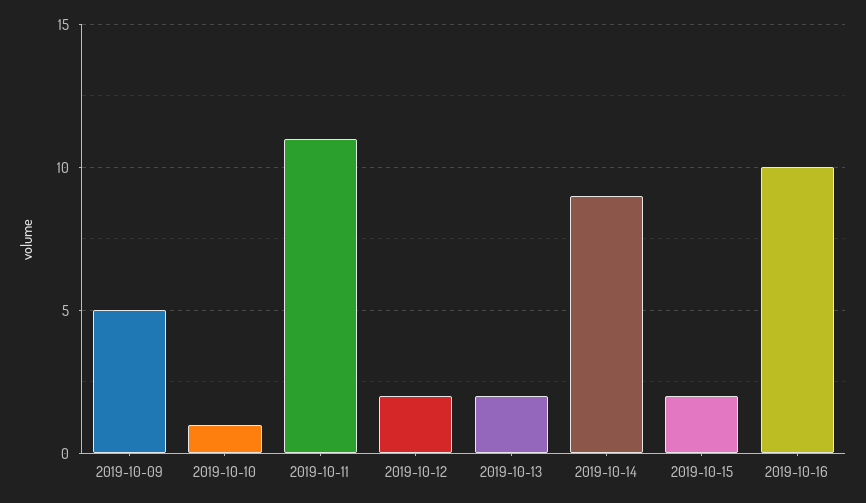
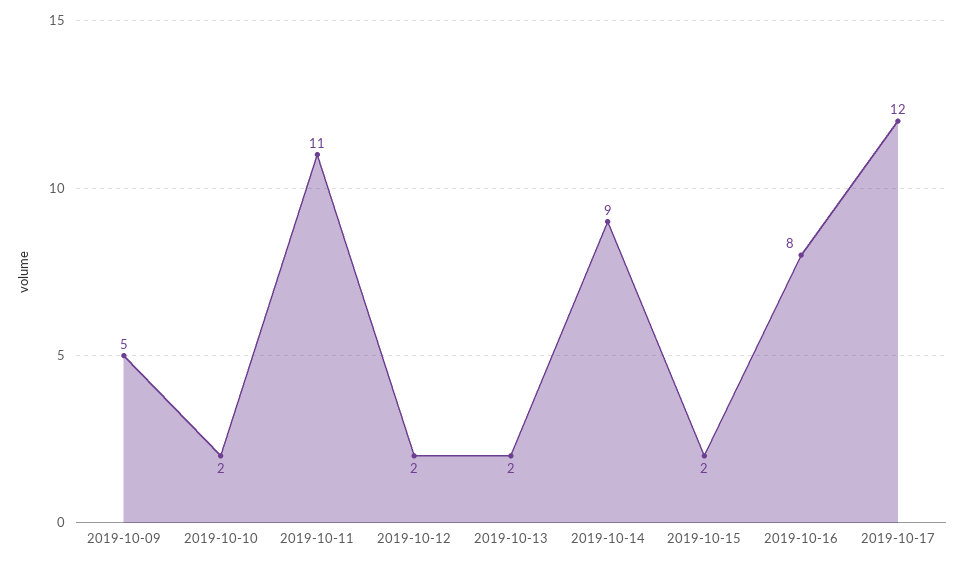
2019-10-10: 1 -> 2
2019-10-16: 10 -> 8
2019-10-17: none -> 12

